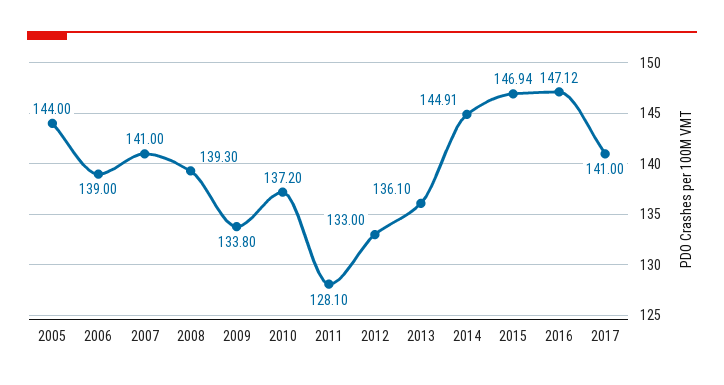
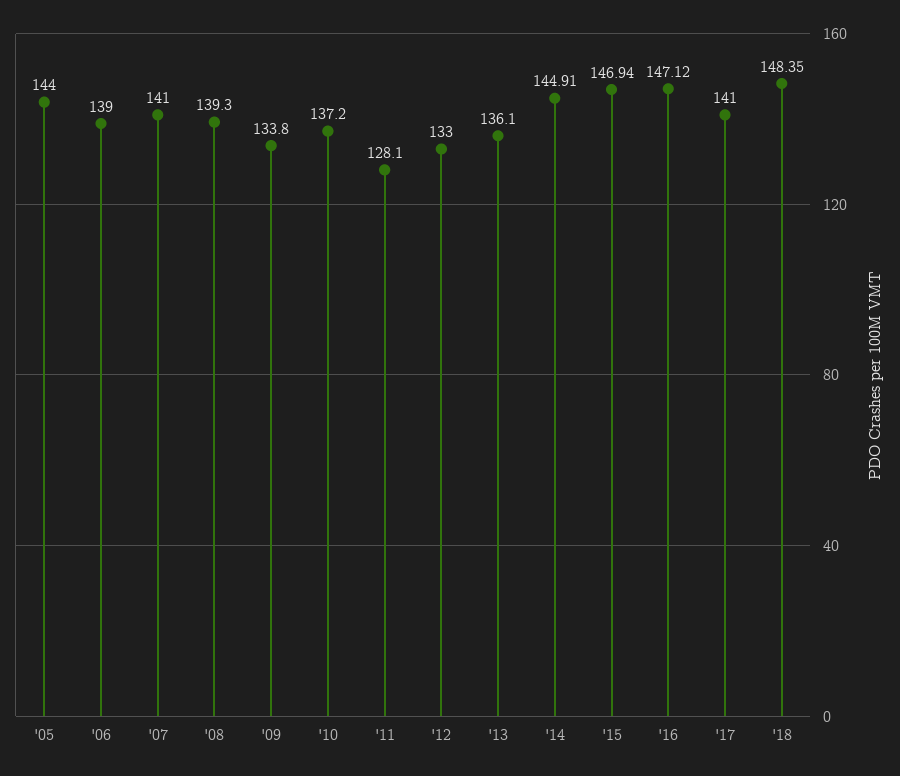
'18: none -> 148.35

